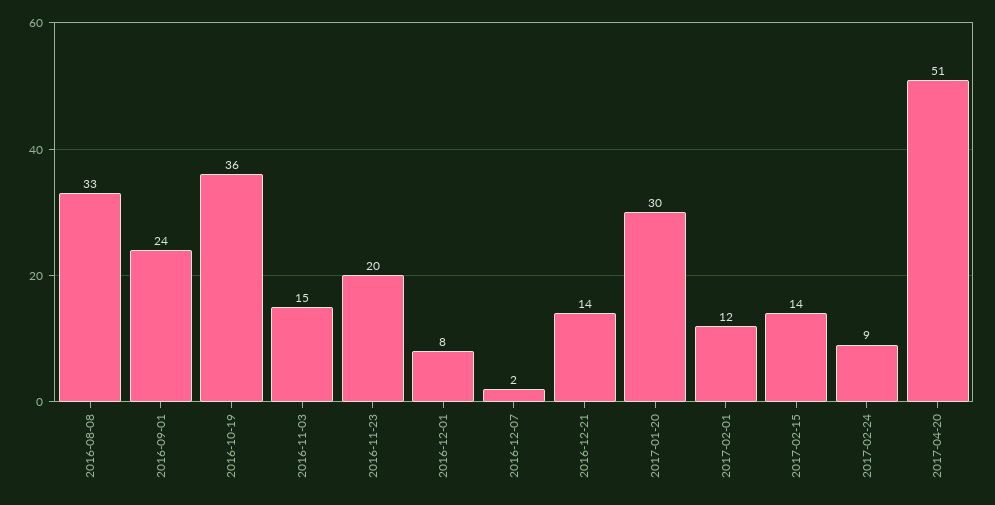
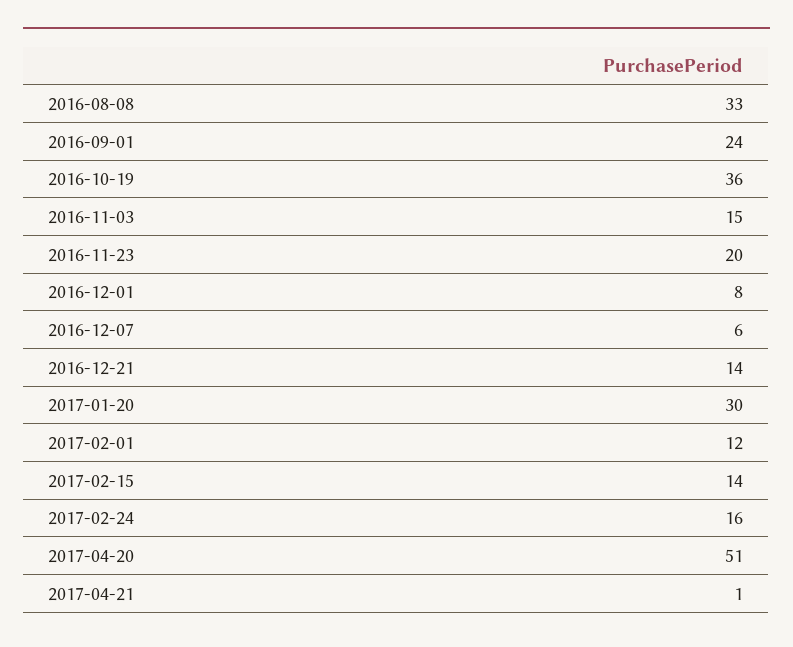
2016-12-07: 2 -> 6
2017-02-24: 9 -> 16
2017-04-21: none -> 1

